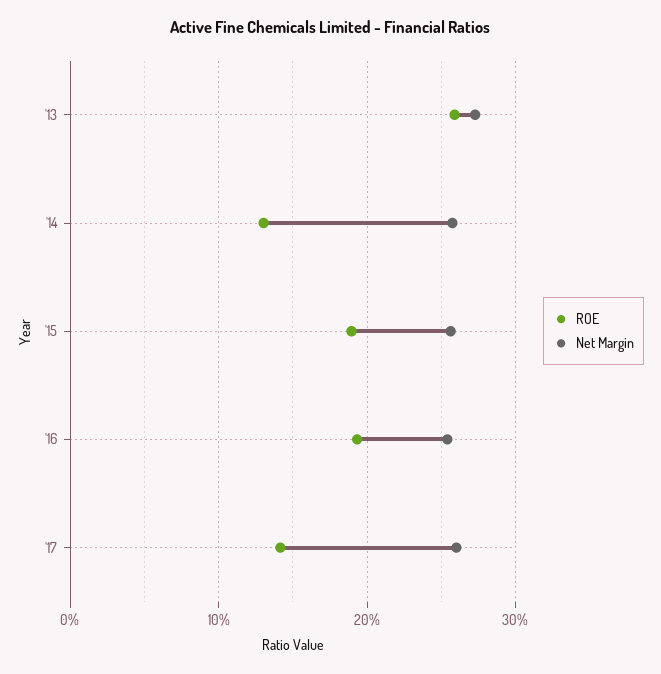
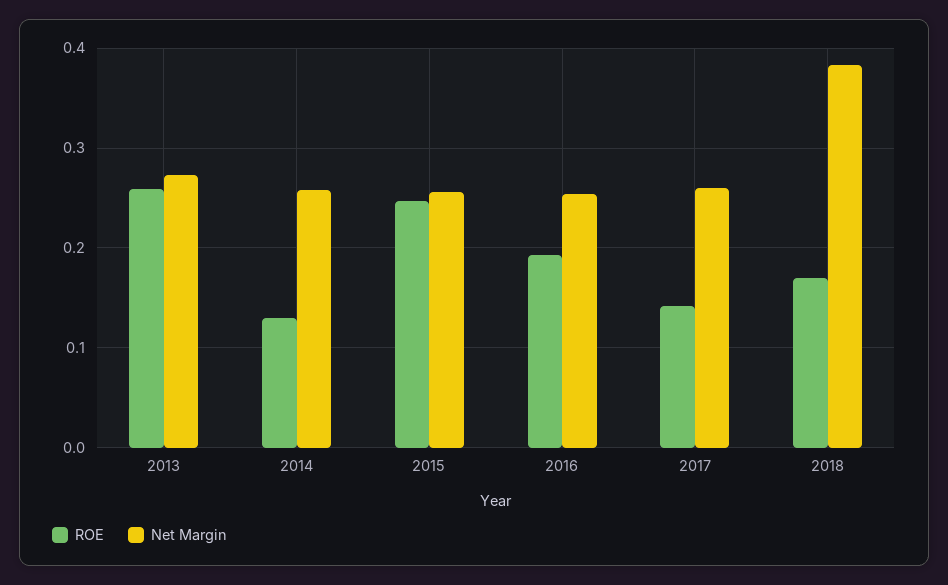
ROE, '15: 0.19 -> 0.25
ROE, 2018: none -> 0.17
Net Margin, 2018: none -> 0.38

